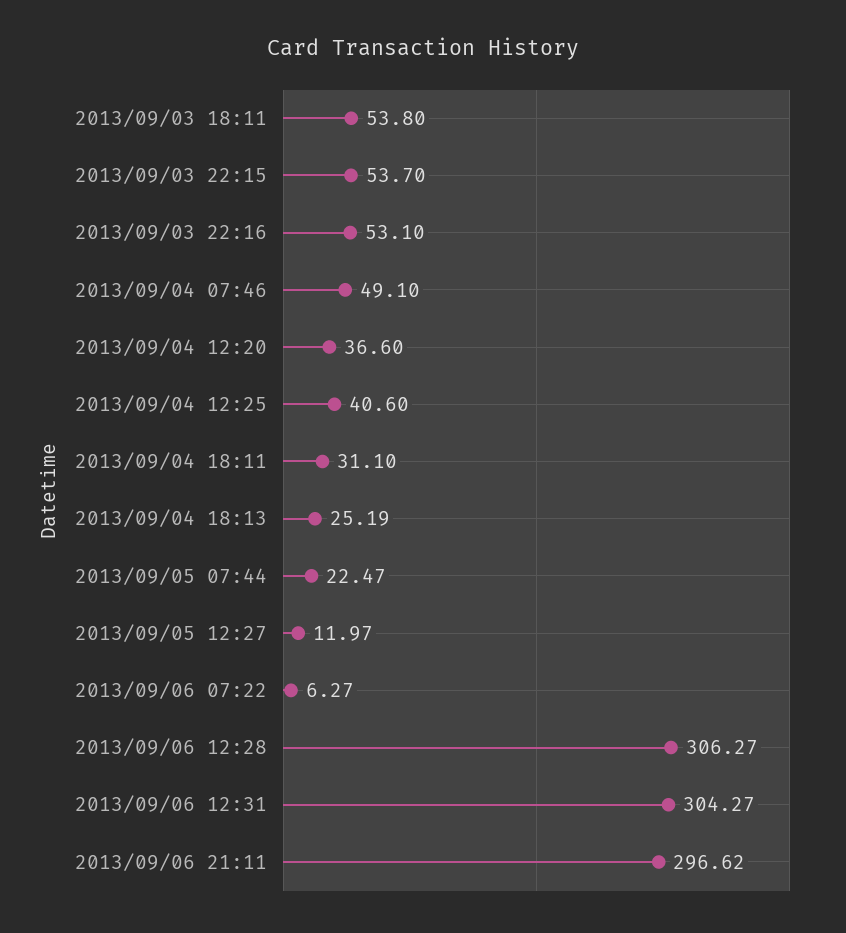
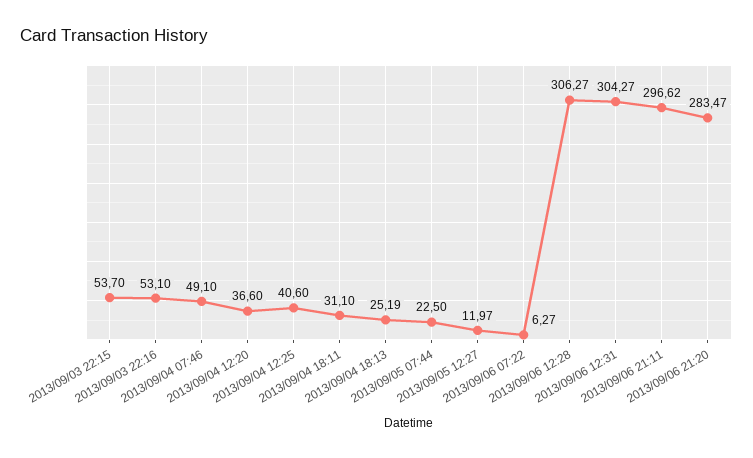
2013/09/03 18:11: 53.8 -> none
2013/09/05 07:44: 22.47 -> 22.5
2013/09/06 21:20: none -> 283.47

